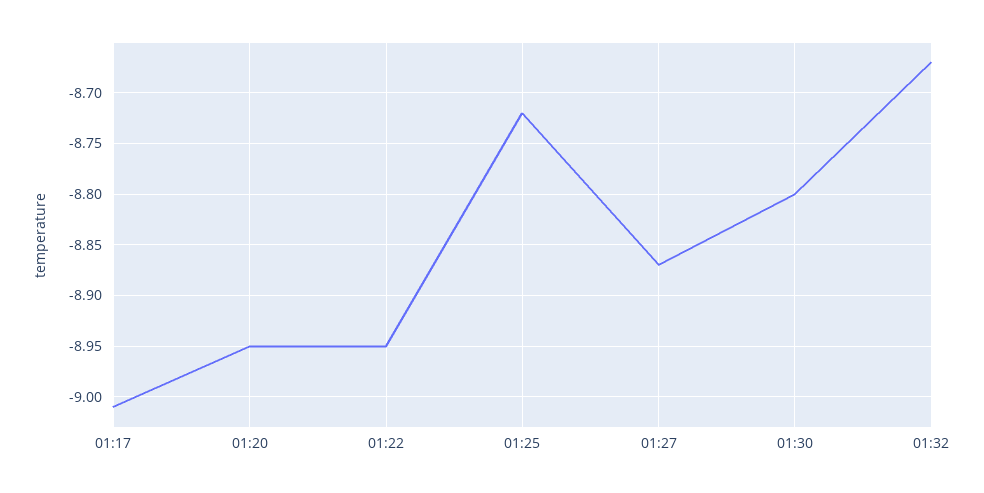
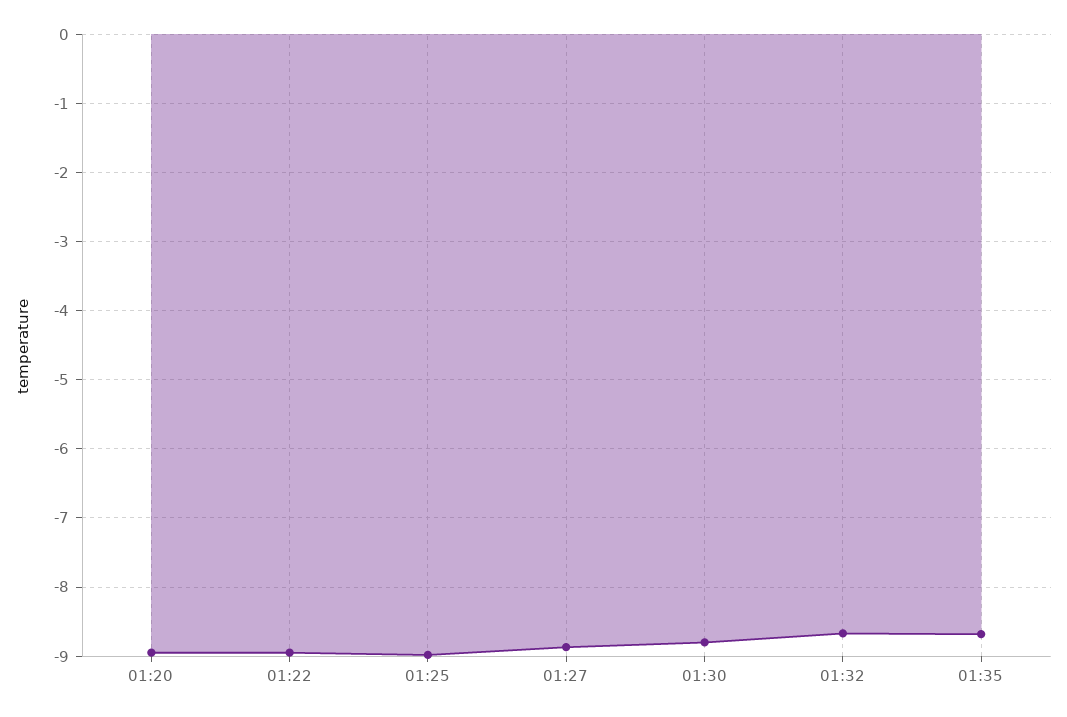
01:17: -9.01 -> none
01:25: -8.72 -> -9
01:35: none -> -8.7

